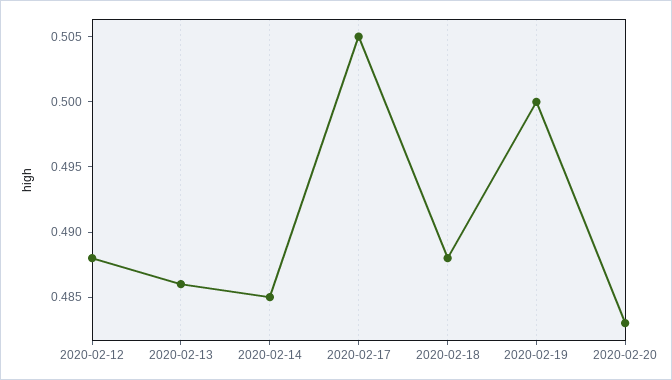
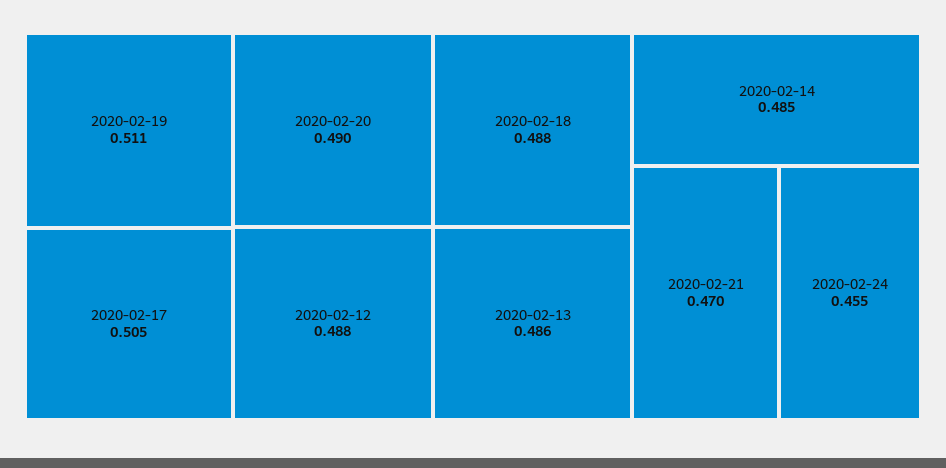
2020-02-19: 0.5 -> 0.511
2020-02-20: 0.483 -> 0.49
2020-02-21: none -> 0.47
2020-02-24: none -> 0.455

